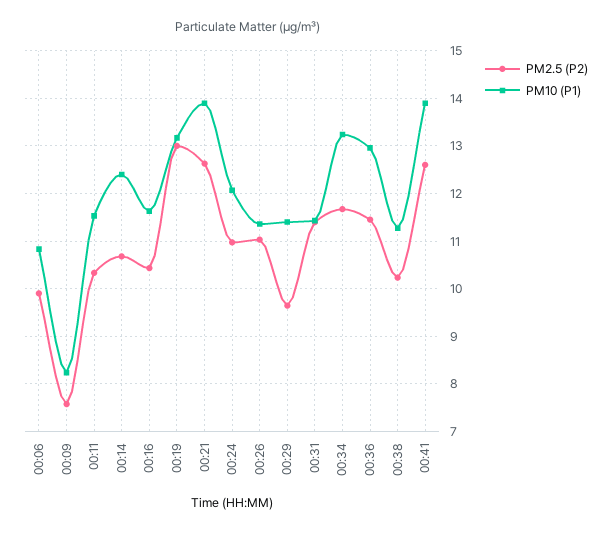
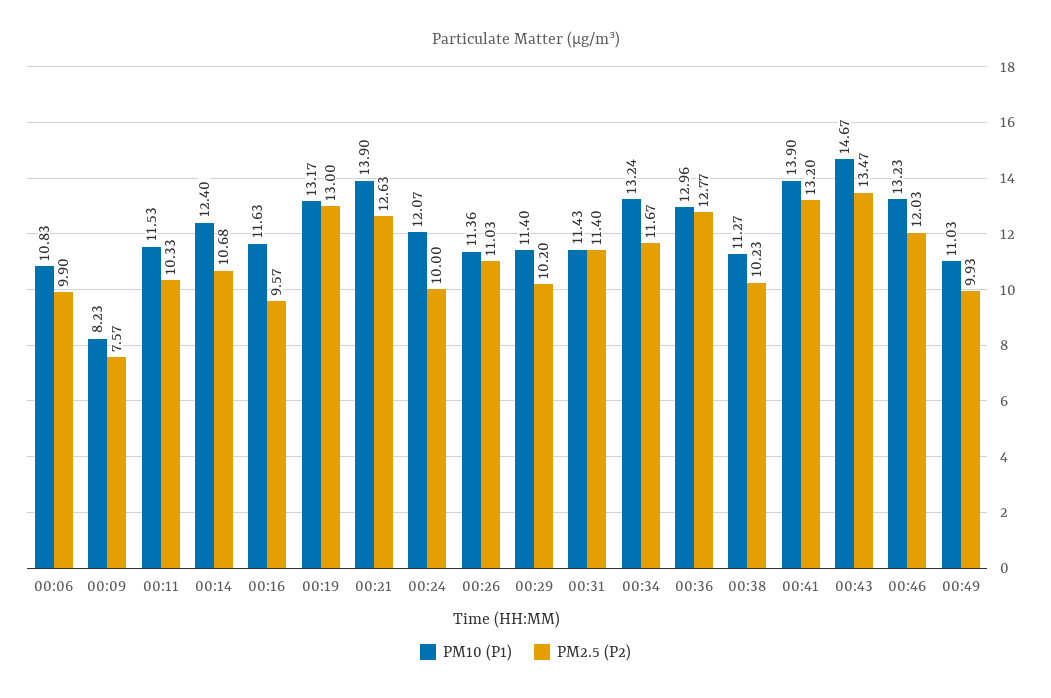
PM2.5 (P2), 00:16: 10.4 -> 9.57
PM2.5 (P2), 00:24: 11 -> 10
PM2.5 (P2), 00:29: 9.6 -> 10.2
PM2.5 (P2), 00:36: 11.4 -> 12.77
PM2.5 (P2), 00:41: 12.6 -> 13.2
PM10 (P1), 00:43: none -> 14.67
PM2.5 (P2), 00:43: none -> 13.47
PM10 (P1), 00:46: none -> 13.23
PM2.5 (P2), 00:46: none -> 12.03
PM10 (P1), 00:49: none -> 11.03
PM2.5 (P2), 00:49: none -> 9.93

